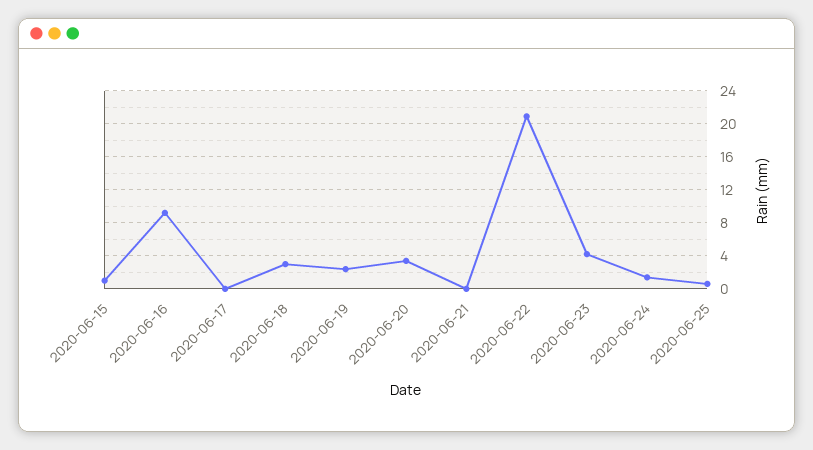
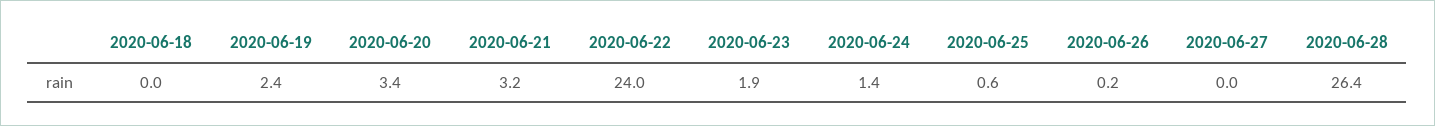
2020-06-15: 1 -> none
2020-06-16: 9 -> none
2020-06-17: 0 -> none
2020-06-18: 3 -> 0
2020-06-21: 0 -> 3.2
2020-06-22: 21 -> 24
2020-06-23: 4 -> 1.9
2020-06-26: none -> 0.2
2020-06-27: none -> 0
2020-06-28: none -> 26.4

